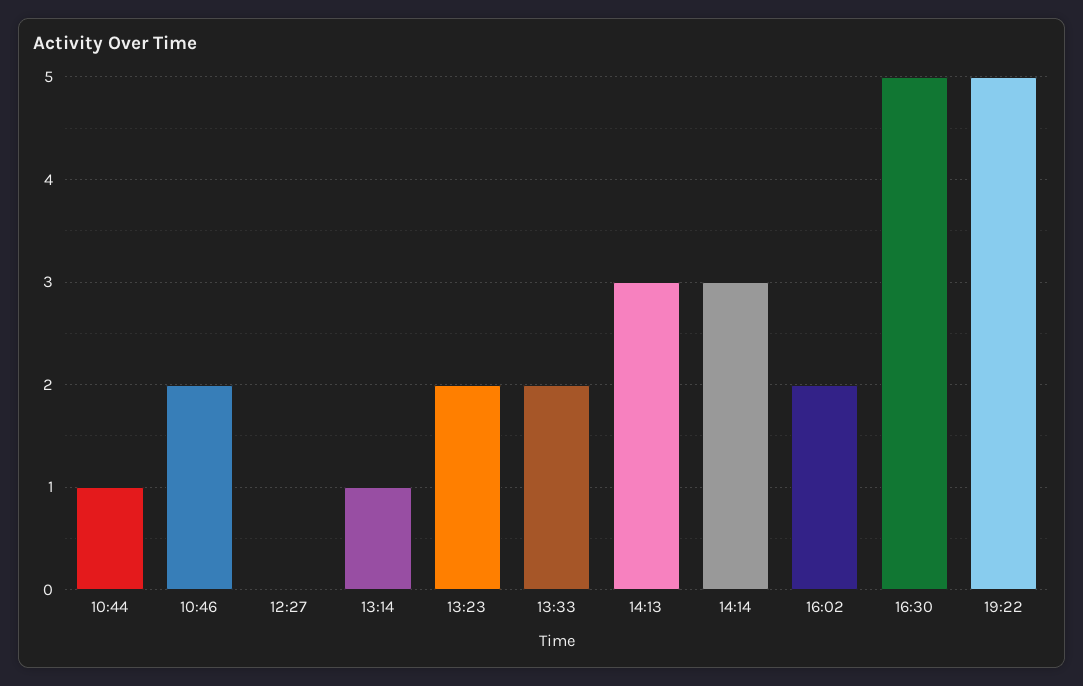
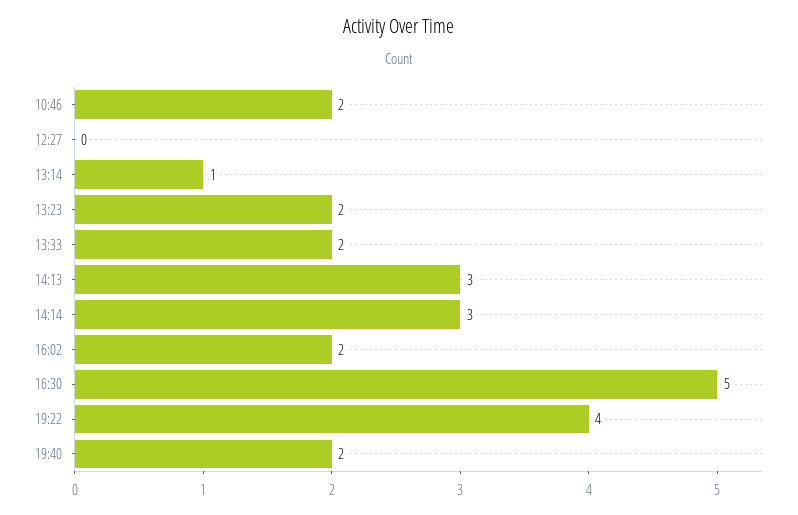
10:44: 1 -> none
19:22: 5 -> 4
19:40: none -> 2

